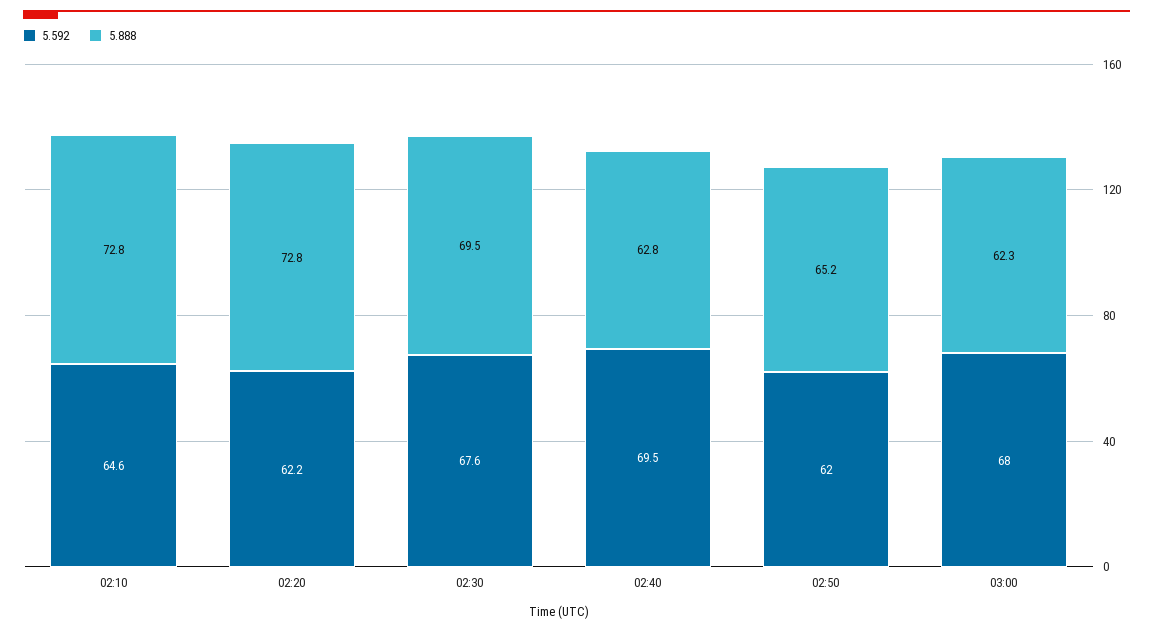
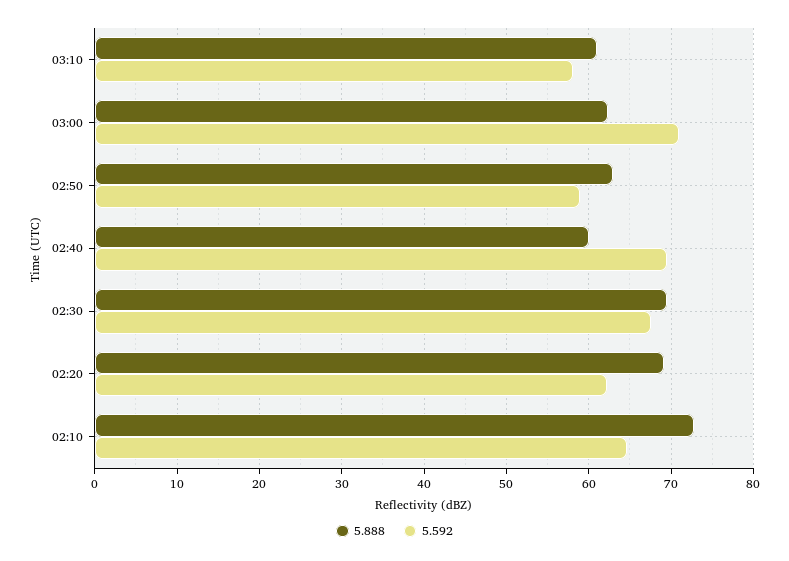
5.888, 02:20: 72.8 -> 69
5.888, 02:40: 62.8 -> 60
5.592, 02:50: 62 -> 59
5.888, 02:50: 65.2 -> 63
5.592, 03:00: 68 -> 71
5.888, 03:10: none -> 61
5.592, 03:10: none -> 58

